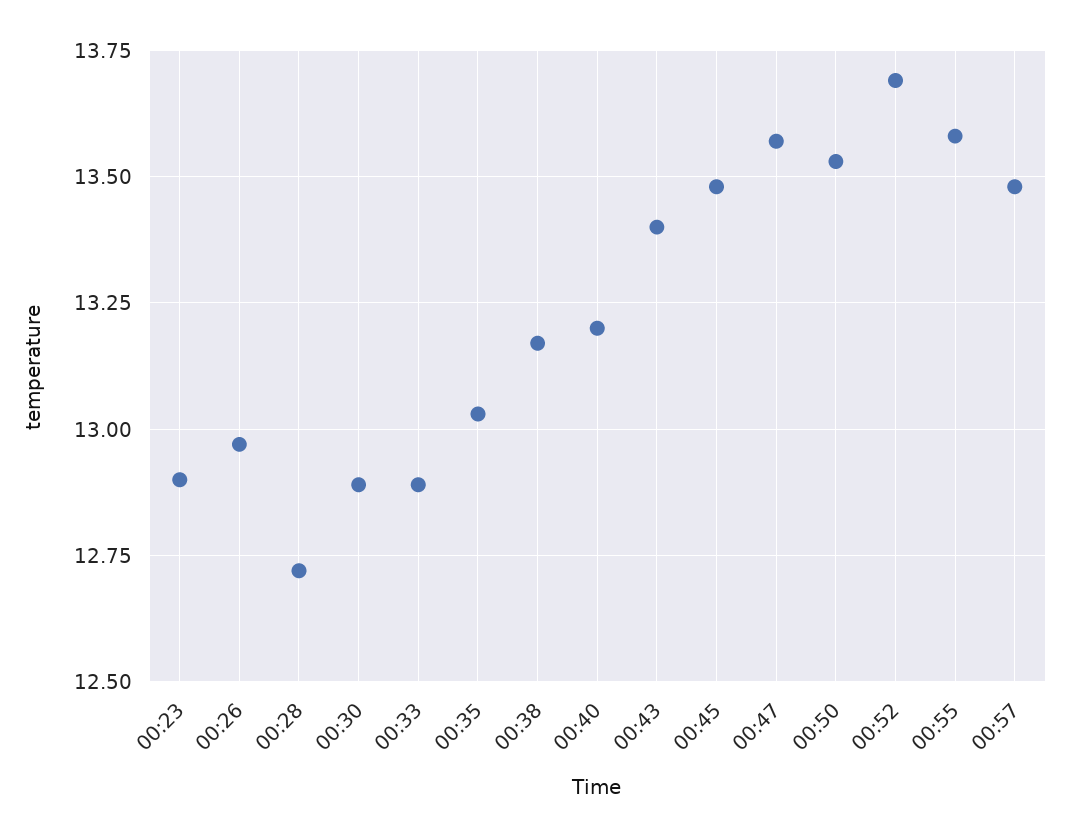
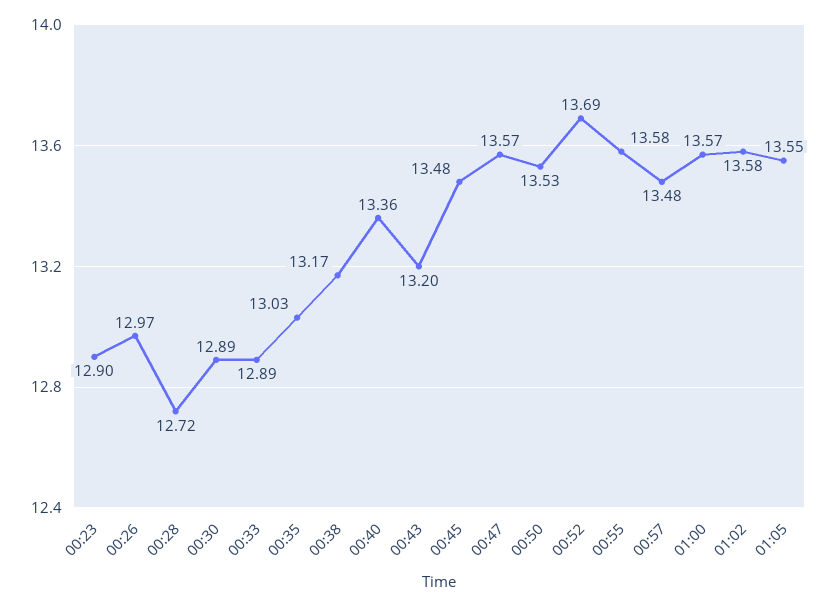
00:40: 13.2 -> 13.36
00:43: 13.4 -> 13.2
01:00: none -> 13.57
01:02: none -> 13.58
01:05: none -> 13.55

